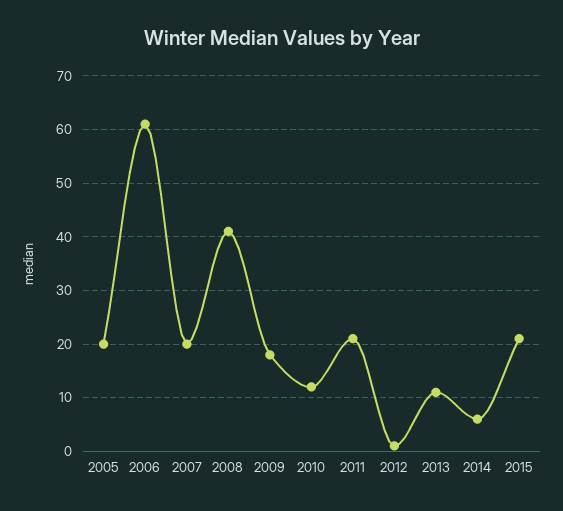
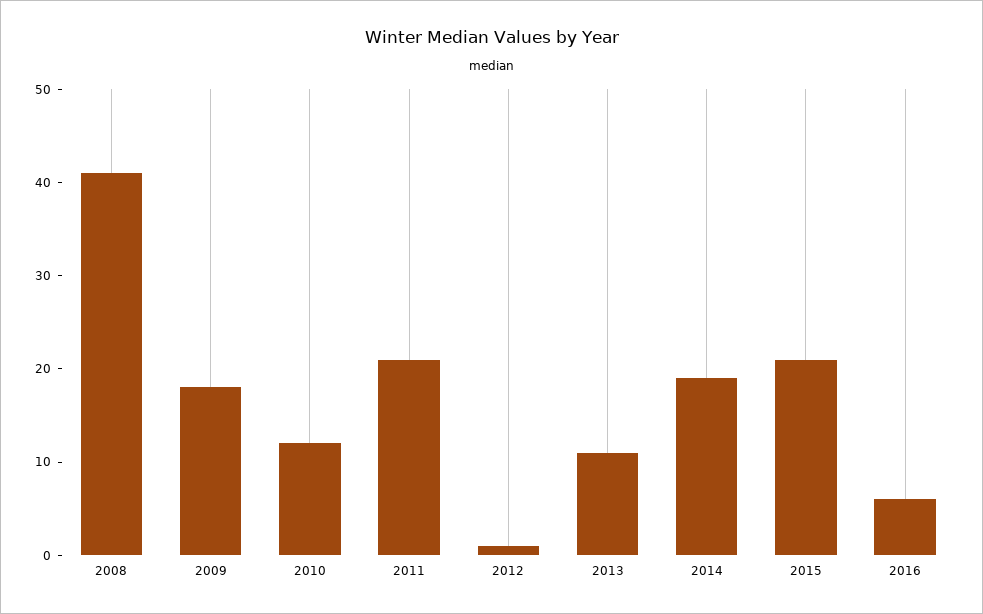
2005: 20 -> none
2006: 60 -> none
2007: 20 -> none
2014: 5 -> 19
2016: none -> 6

